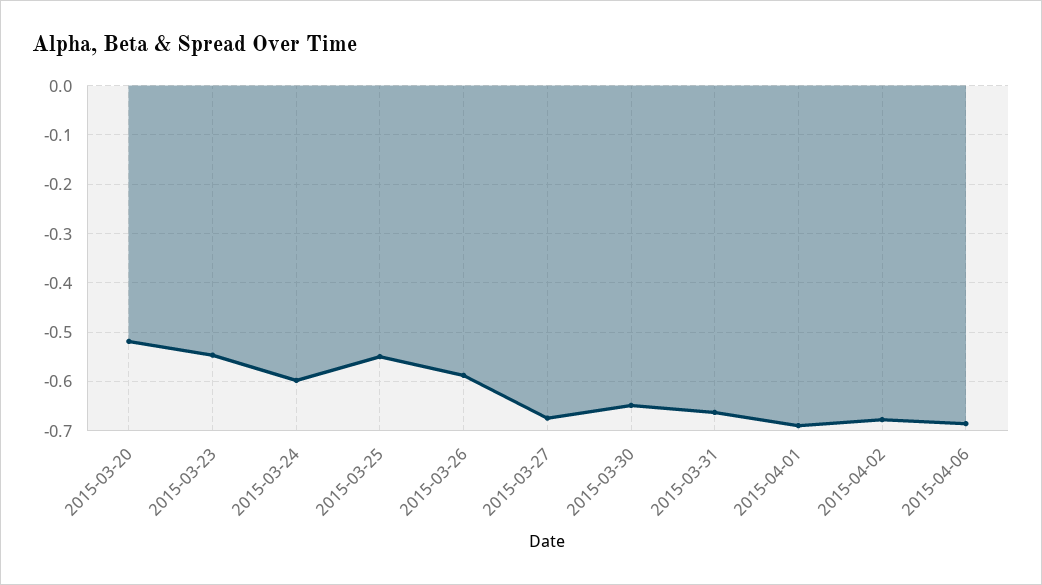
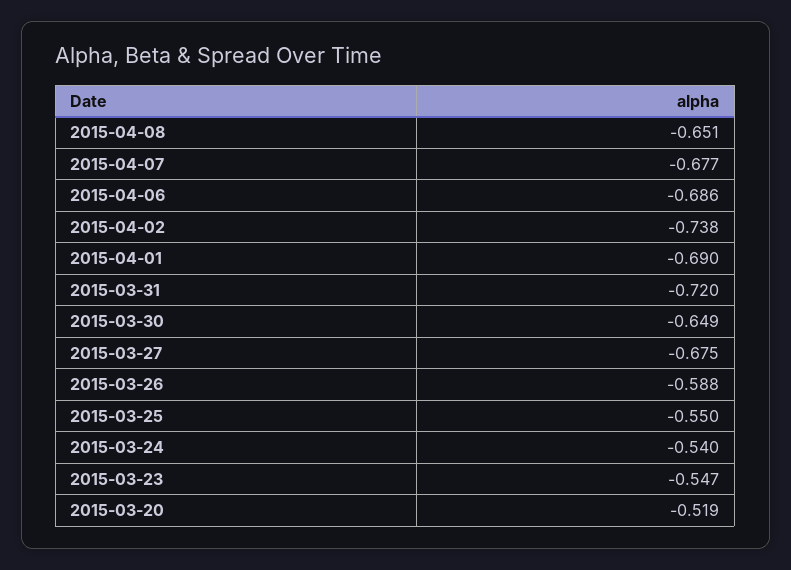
2015-03-24: -0.6 -> -0.54
2015-03-31: -0.66 -> -0.72
2015-04-02: -0.68 -> -0.738
2015-04-08: none -> -0.651
2015-04-07: none -> -0.677

